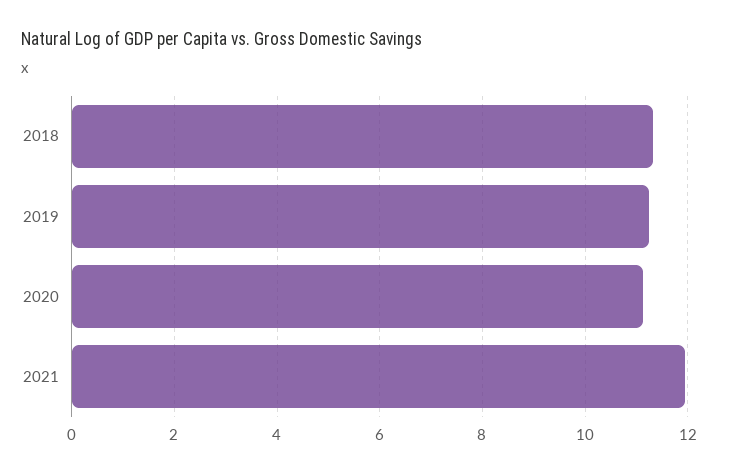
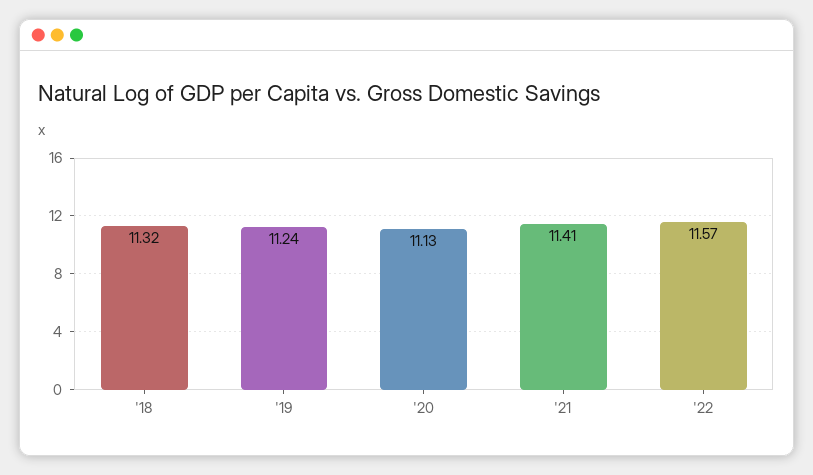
2021: 12 -> 11.41
'22: none -> 11.57

